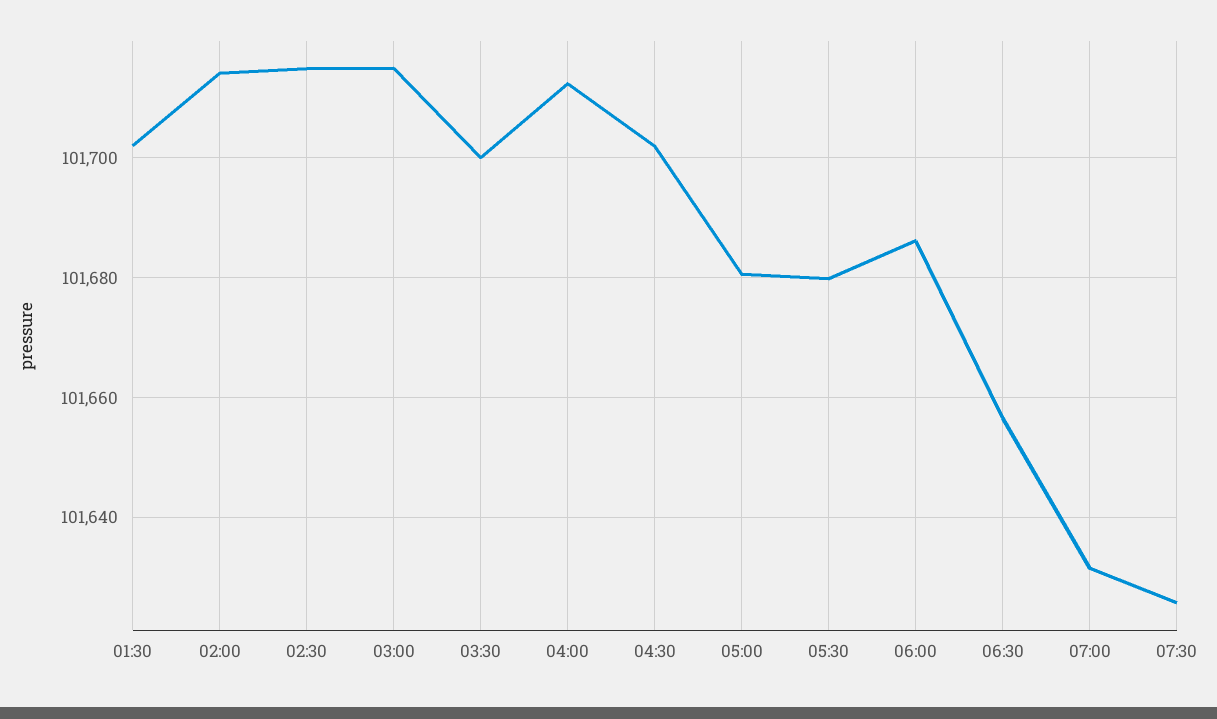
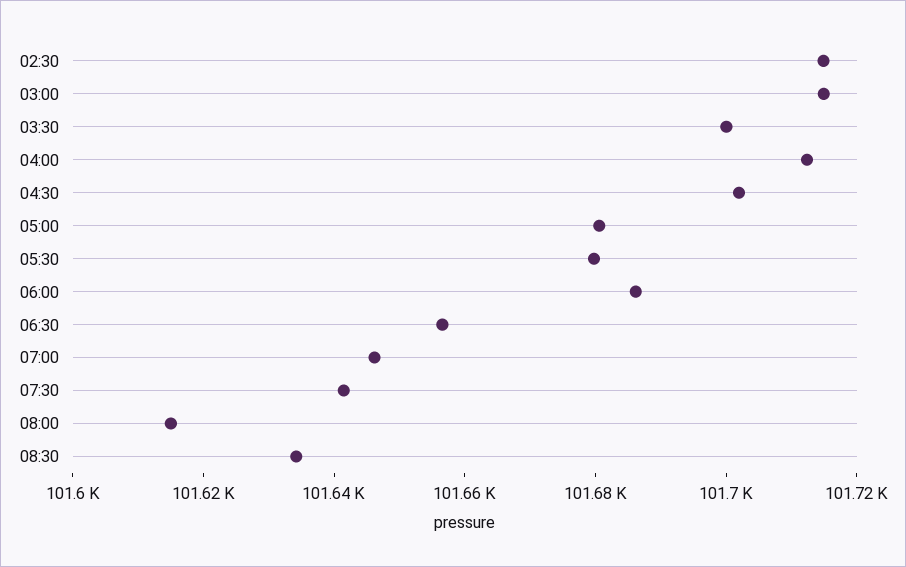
01:30: 101702 -> none
02:00: 101714 -> none
07:00: 101632 -> 101645
07:30: 101626 -> 101640
08:00: none -> 101615
08:30: none -> 101635

